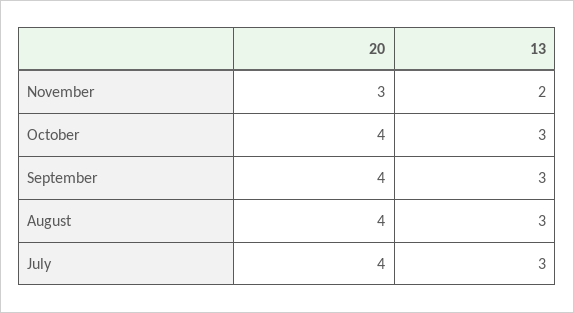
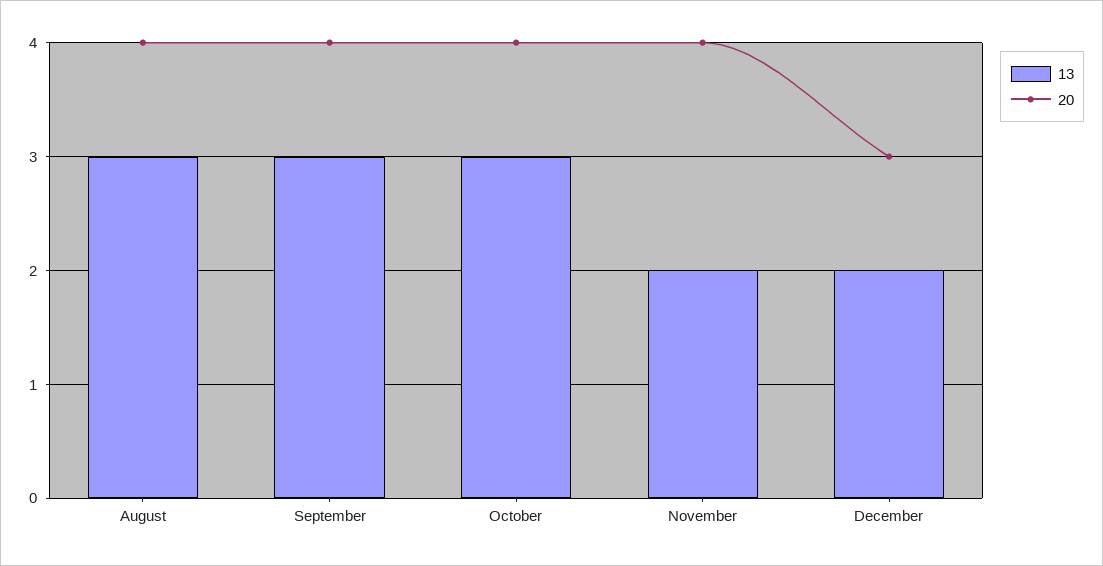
20, November: 3 -> 4
20, July: 4 -> none
13, July: 3 -> none
13, December: none -> 2
20, December: none -> 3

